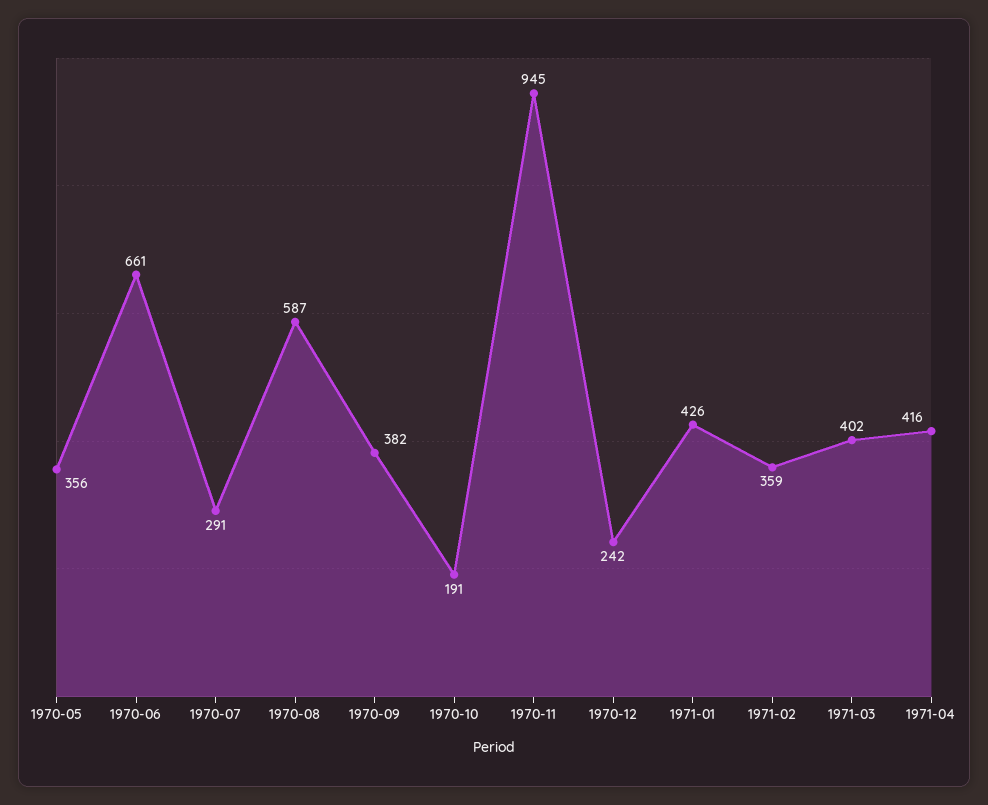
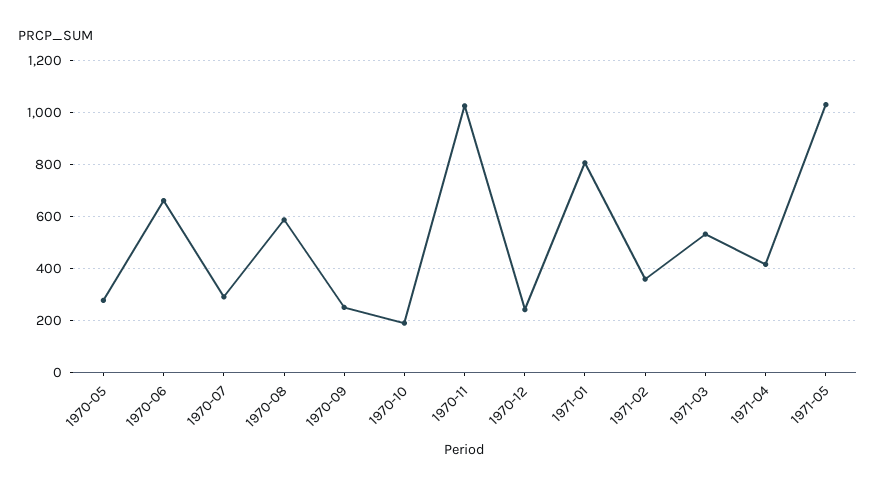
1970-05: 356 -> 275
1970-09: 382 -> 250
1970-11: 945 -> 1025
1971-01: 426 -> 800
1971-03: 402 -> 525
1971-05: none -> 1025

